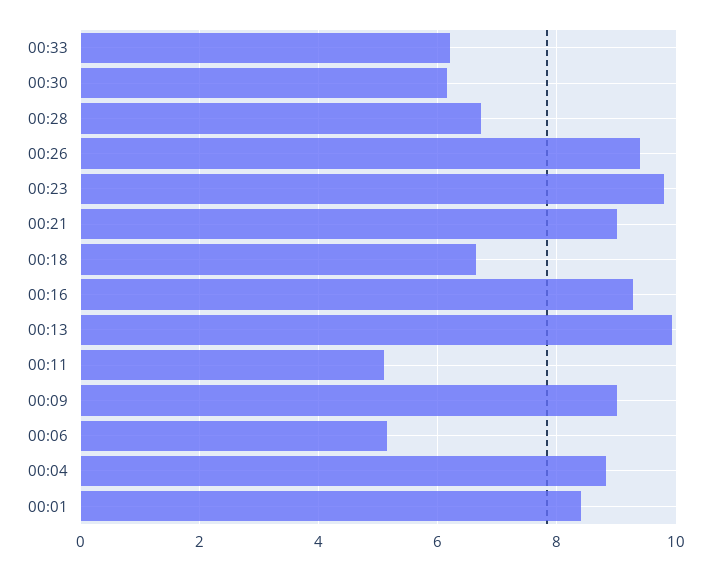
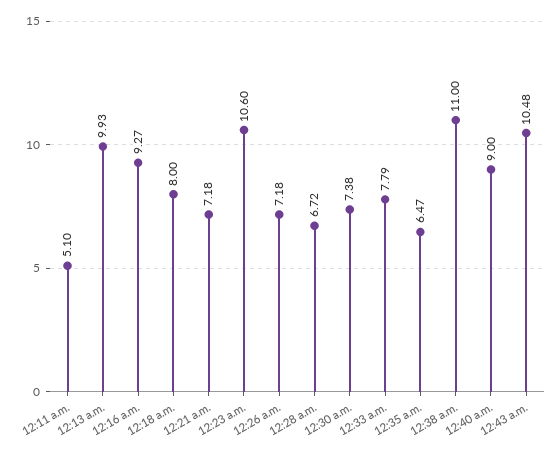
00:33: 6.2 -> 7.79
00:30: 6.2 -> 7.38
00:26: 9.4 -> 7.18
00:23: 9.8 -> 10.6
00:21: 9 -> 7.18
00:18: 6.6 -> 8
00:09: 9 -> none
00:06: 5.2 -> none
00:04: 8.8 -> none
00:01: 8.4 -> none
12:35 a.m.: none -> 6.47
12:38 a.m.: none -> 11
12:40 a.m.: none -> 9
12:43 a.m.: none -> 10.48

